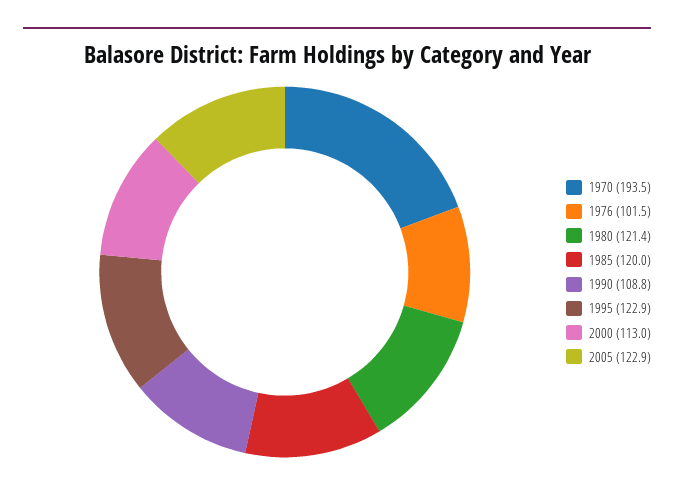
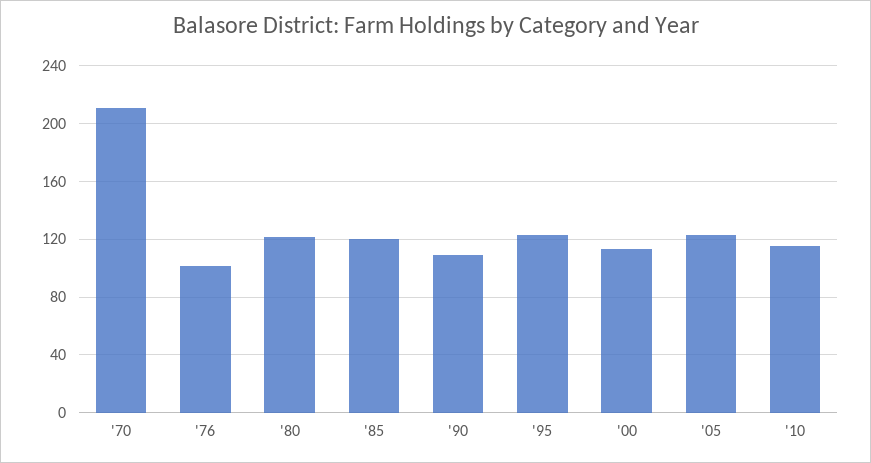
1970: 193.5 -> 210
'10: none -> 115

